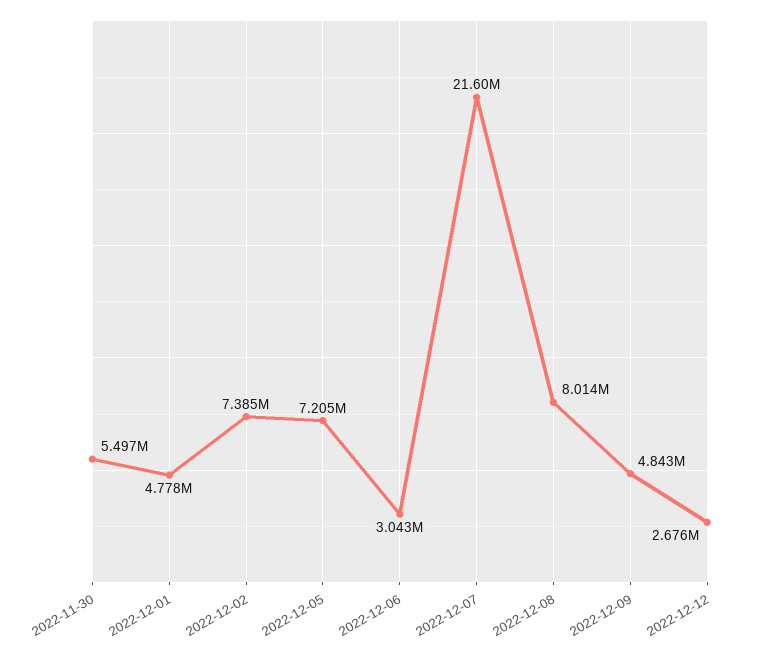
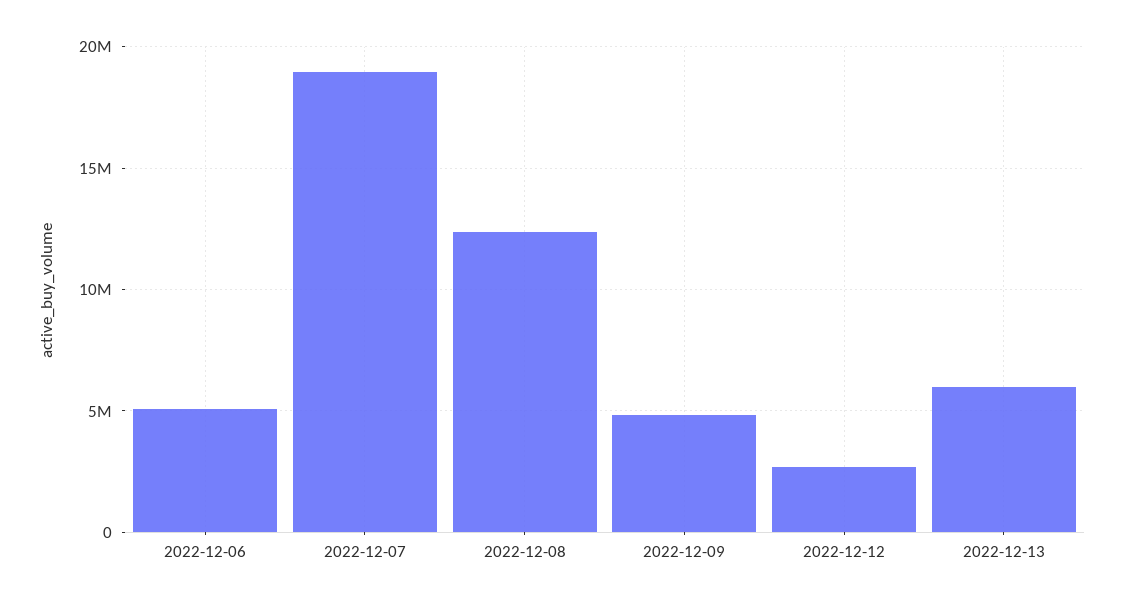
2022-11-30: 5497000 -> none
2022-12-01: 4778000 -> none
2022-12-02: 7385000 -> none
2022-12-05: 7205000 -> none
2022-12-06: 3043000 -> 5000000
2022-12-07: 21600000 -> 19000000
2022-12-08: 8014000 -> 12500000
2022-12-13: none -> 6000000

